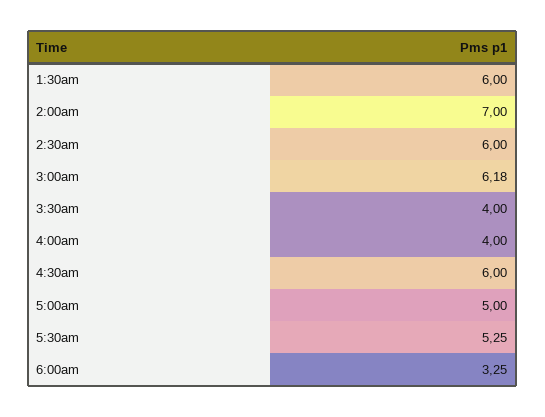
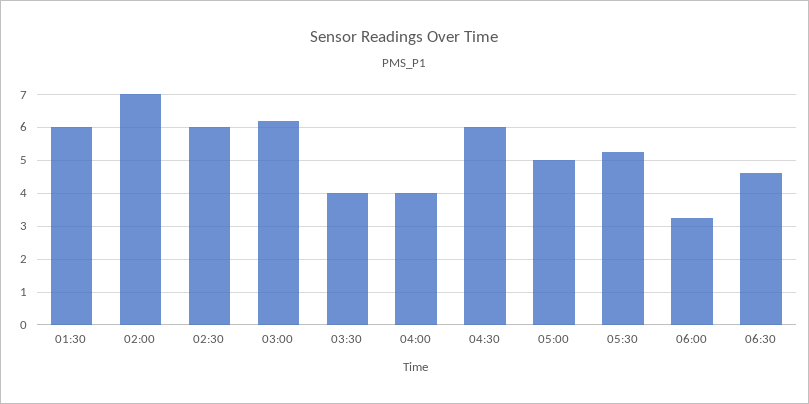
06:30: none -> 4.6

